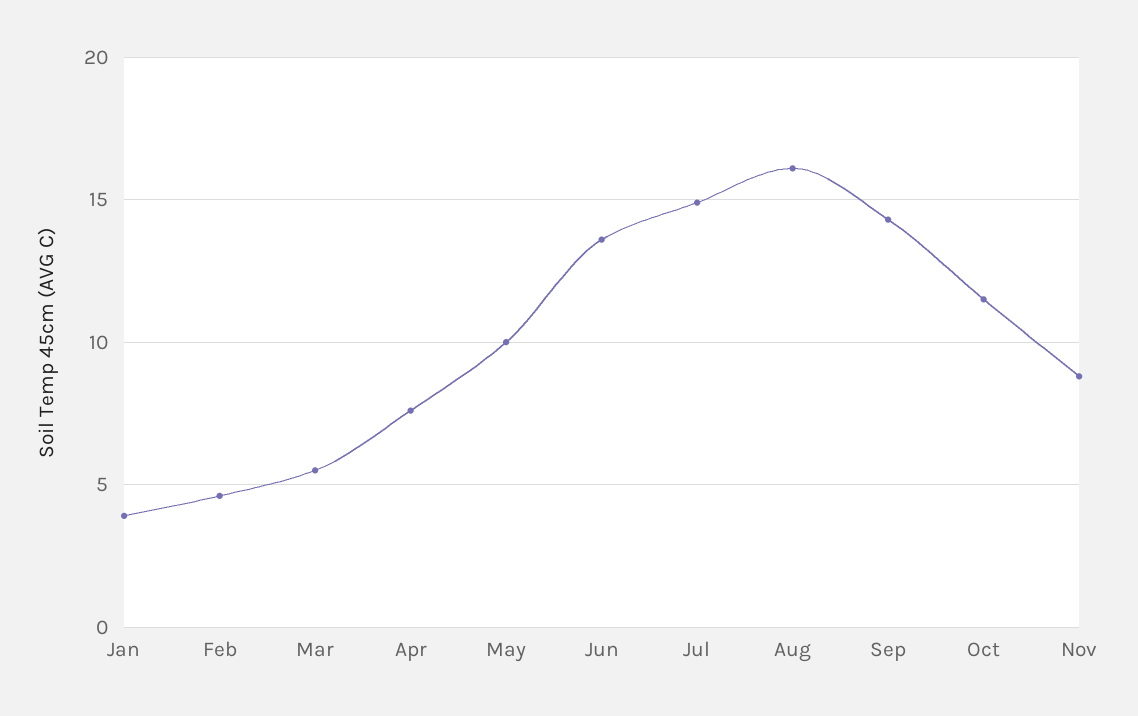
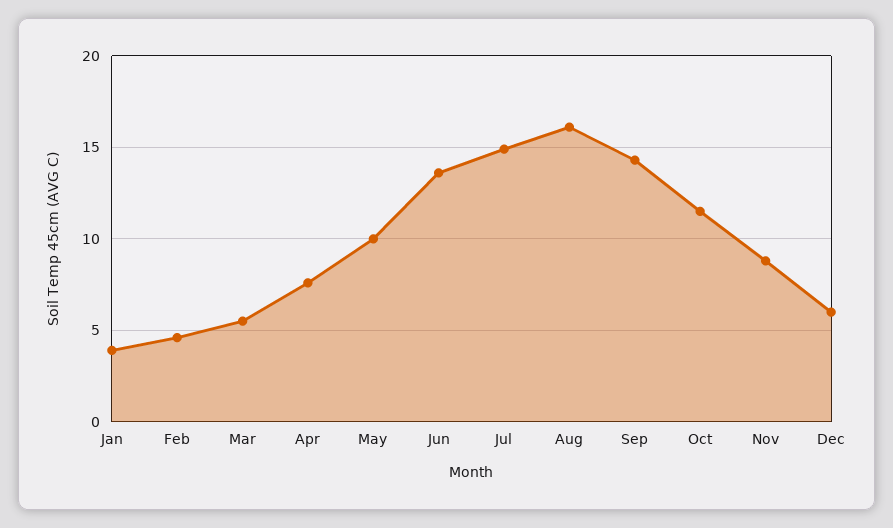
Dec: none -> 6

